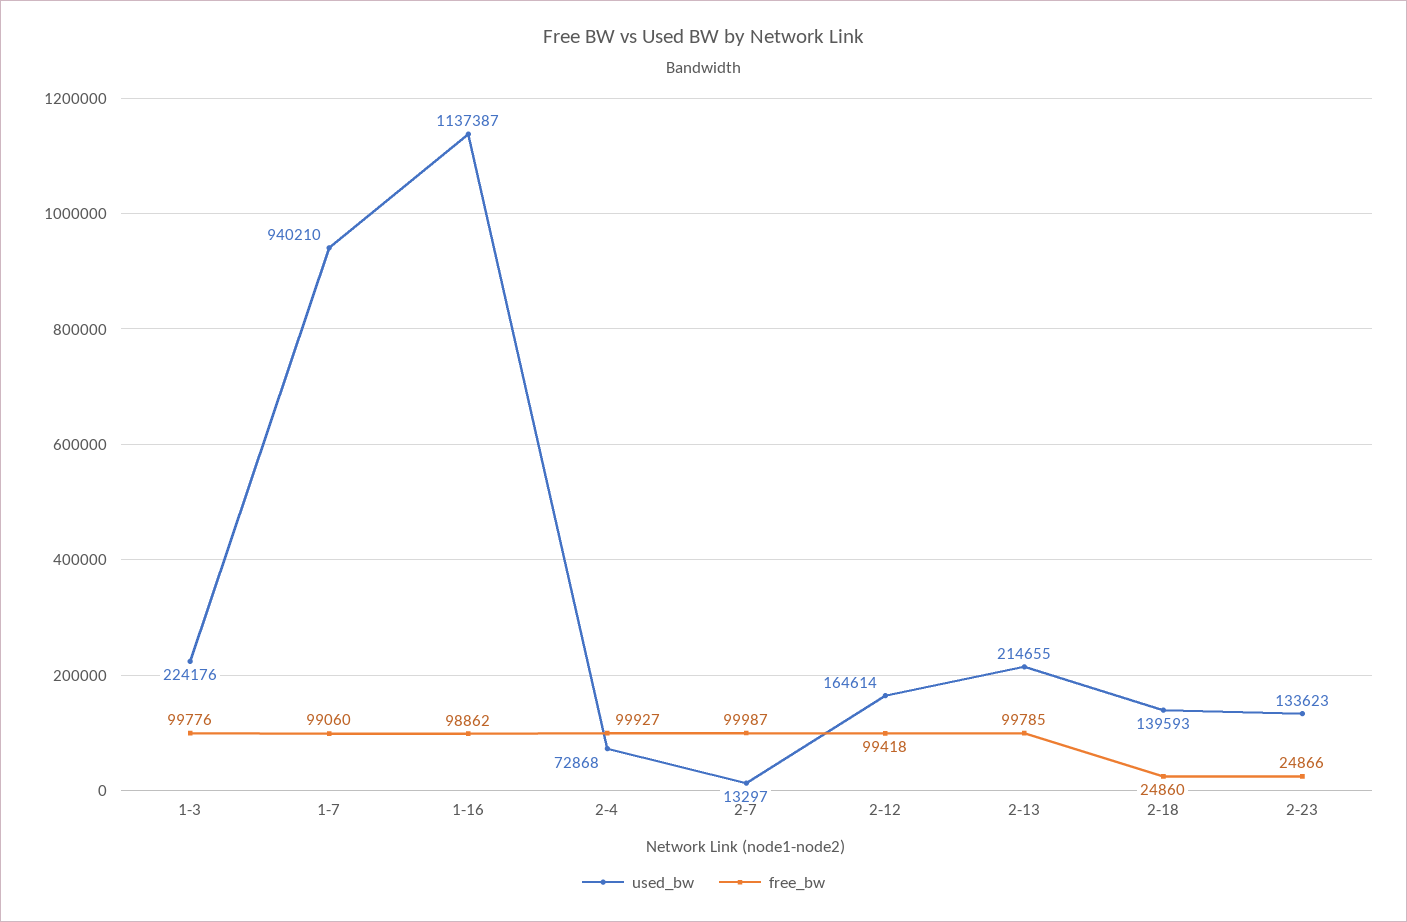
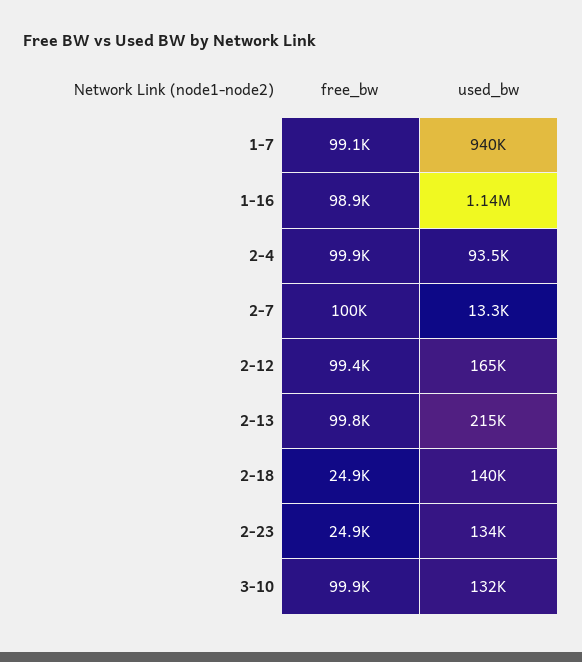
used_bw, 1-3: 224176 -> none
free_bw, 1-3: 99776 -> none
used_bw, 2-4: 72868 -> 93500
free_bw, 3-10: none -> 99900
used_bw, 3-10: none -> 132000

